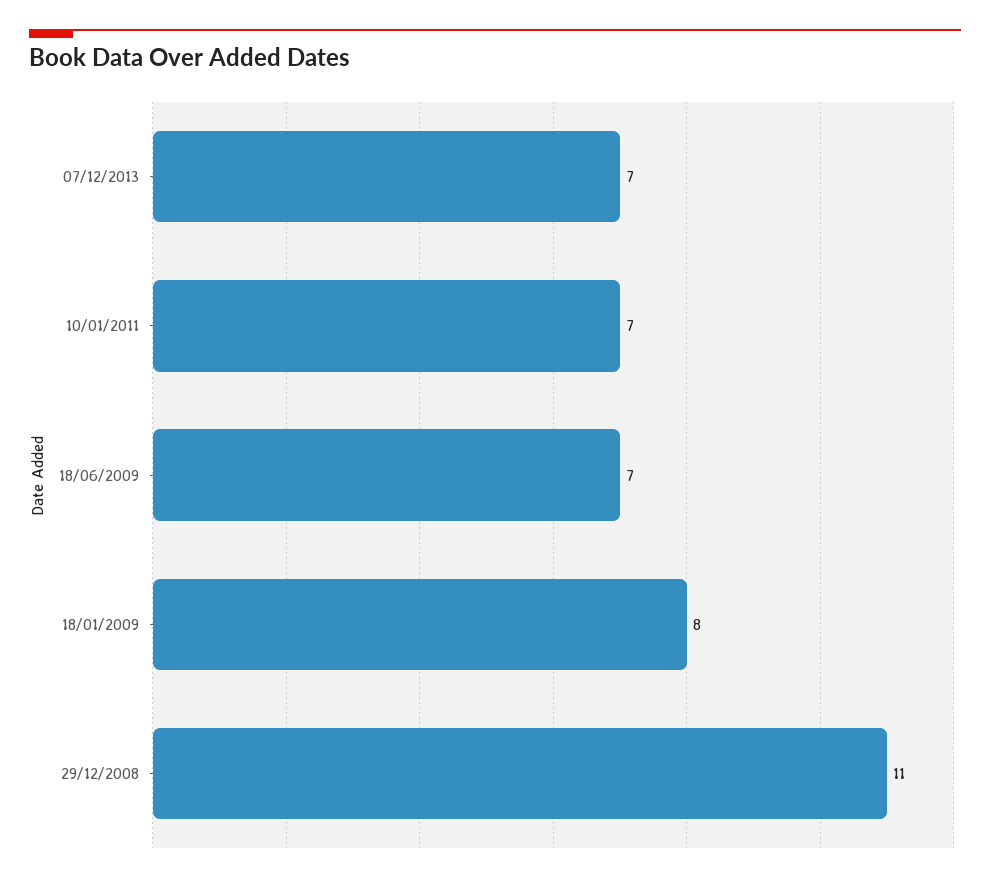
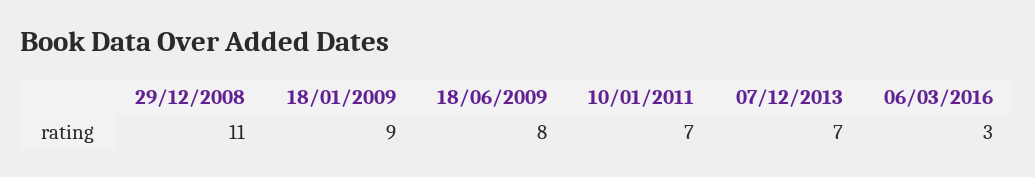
18/06/2009: 7 -> 8
18/01/2009: 8 -> 9
06/03/2016: none -> 3

